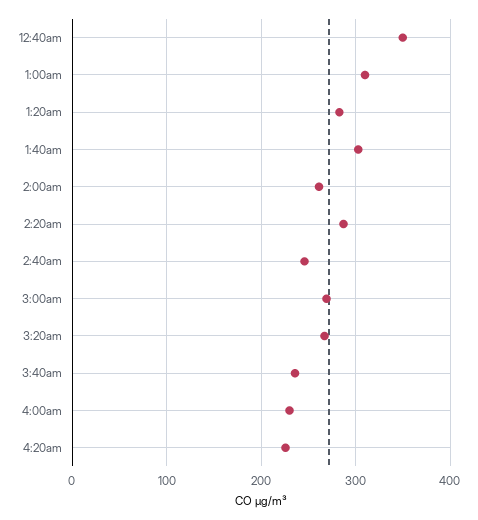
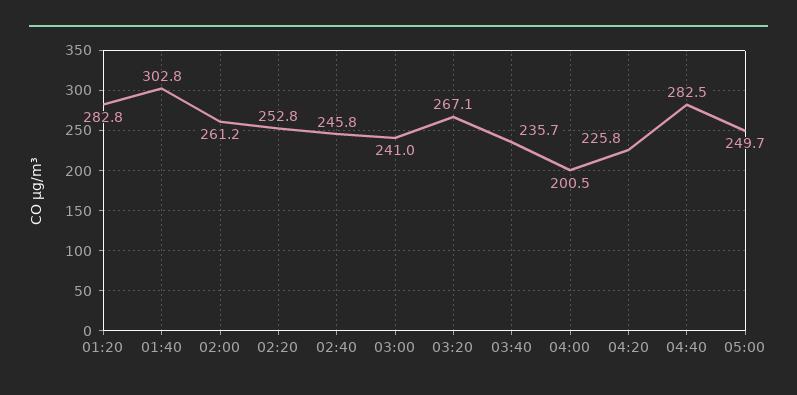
12:40am: 350 -> none
1:00am: 310 -> none
2:20am: 290 -> 252.8
3:00am: 270 -> 241
4:00am: 230 -> 200.5
04:40: none -> 282.5
05:00: none -> 249.7

